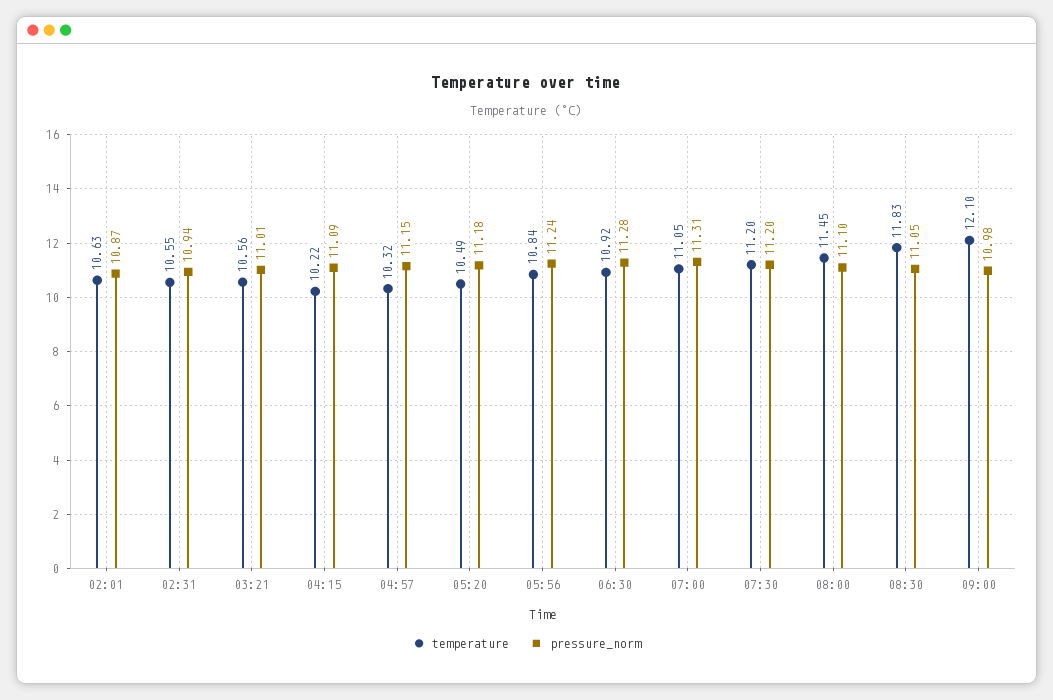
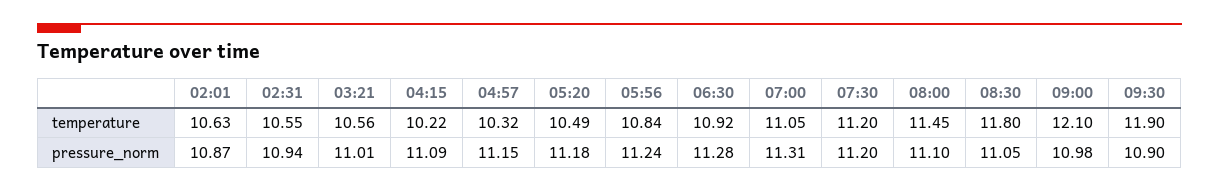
temperature, 08:30: 11.83 -> 11.8
temperature, 09:30: none -> 11.9
pressure_norm, 09:30: none -> 10.9

